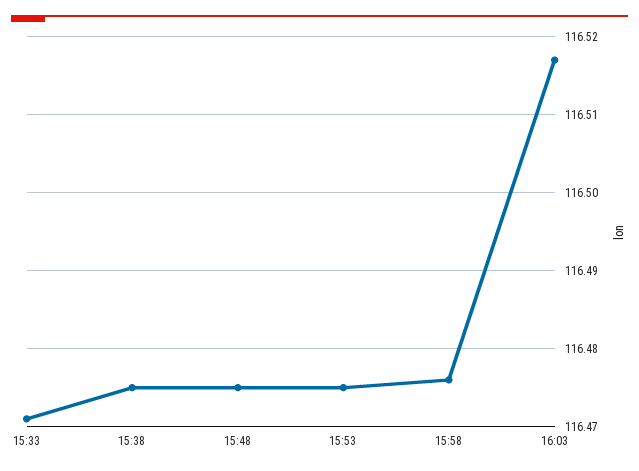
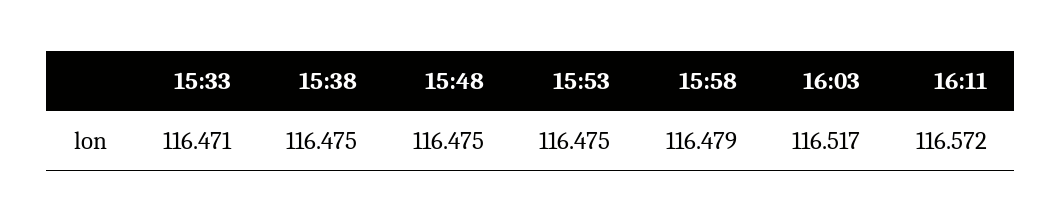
15:58: 116.476 -> 116.479
16:11: none -> 116.572

